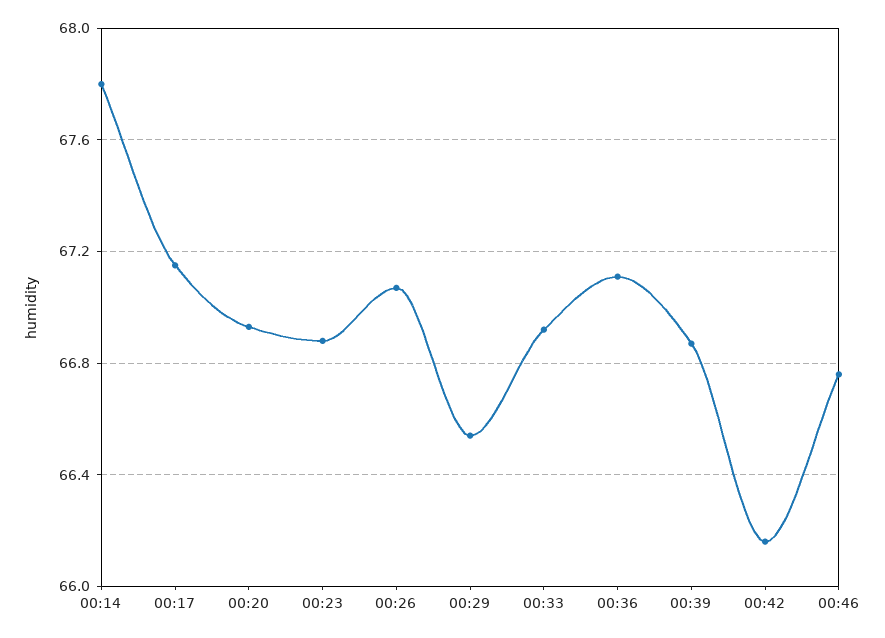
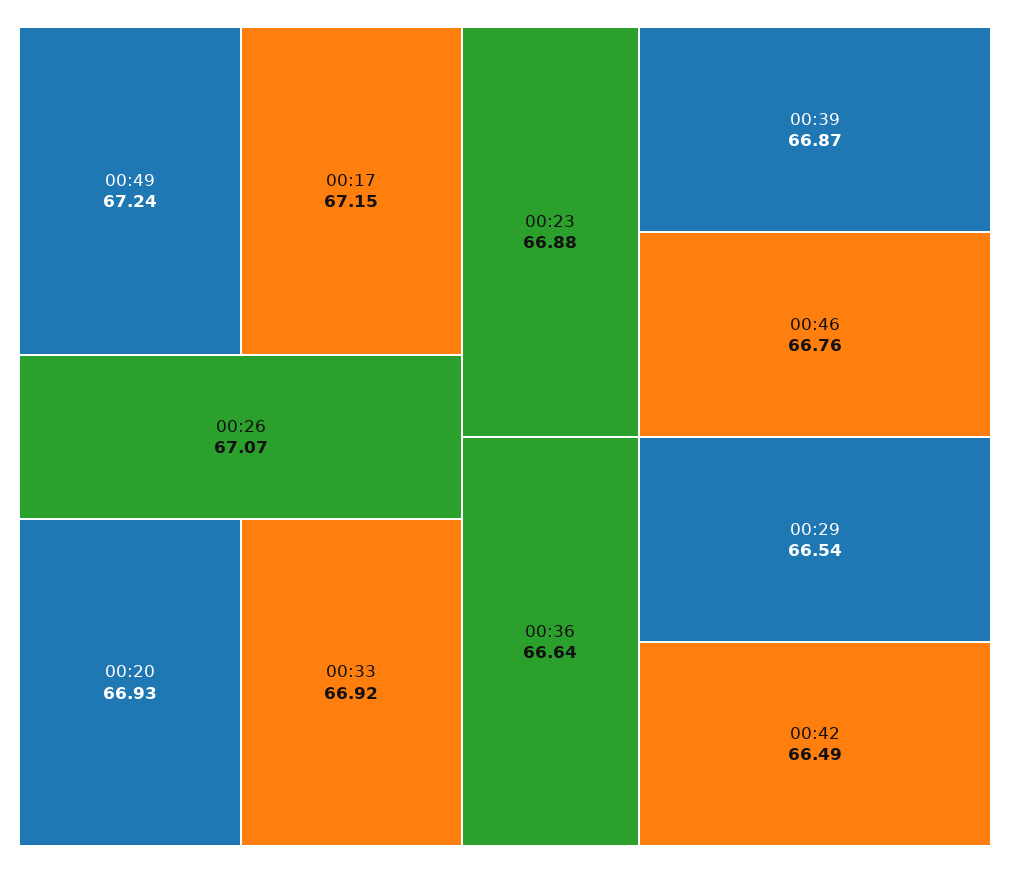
00:14: 67.8 -> none
00:36: 67.1 -> 66.64
00:42: 66.15 -> 66.49
00:49: none -> 67.24

